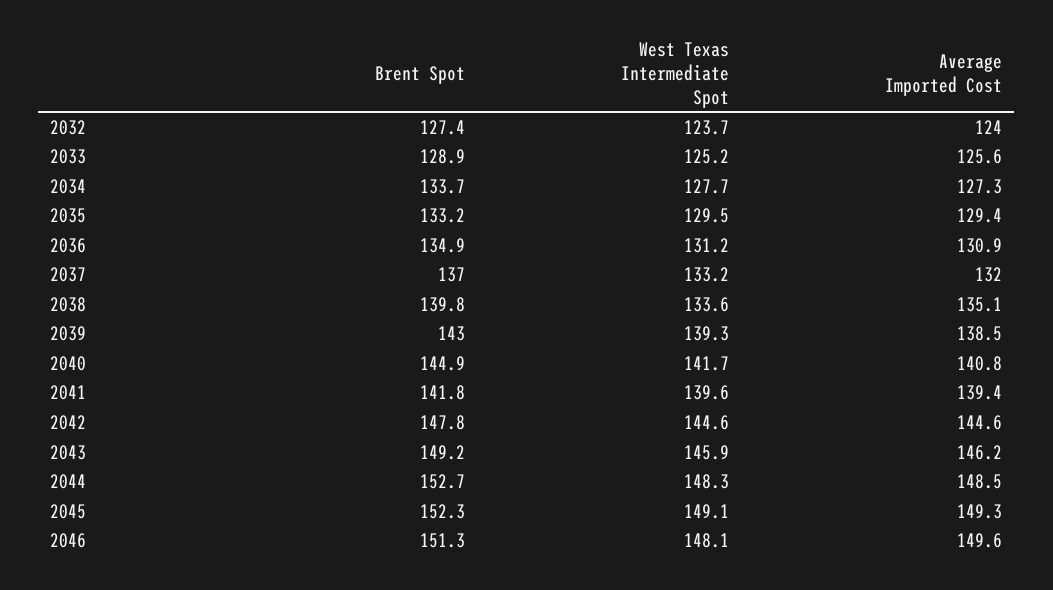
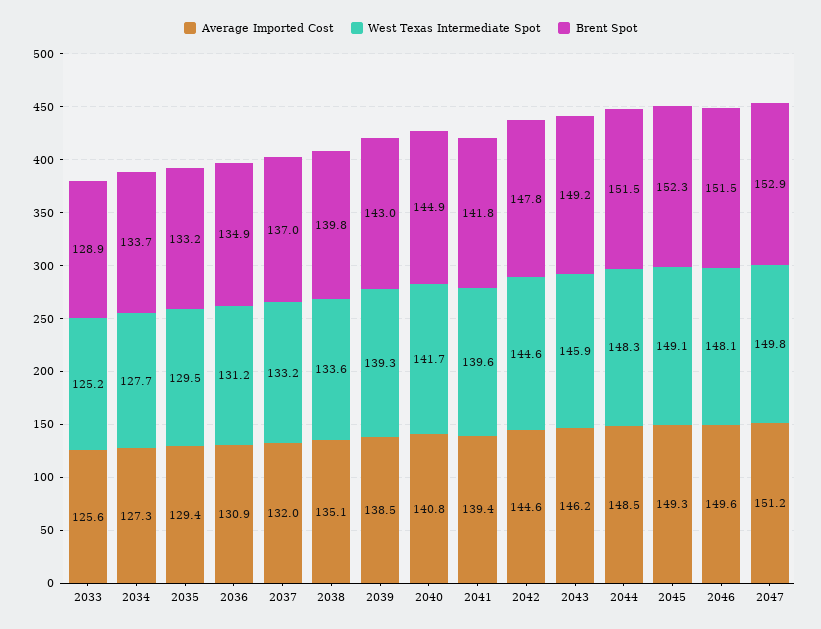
Brent Spot, 2032: 127.4 -> none
West Texas Intermediate Spot, 2032: 123.7 -> none
Average Imported Cost, 2032: 124 -> none
Brent Spot, 2044: 152.7 -> 151.5
Brent Spot, 2046: 151.3 -> 151.5
Average Imported Cost, 2047: none -> 151.2
West Texas Intermediate Spot, 2047: none -> 149.8
Brent Spot, 2047: none -> 152.9

